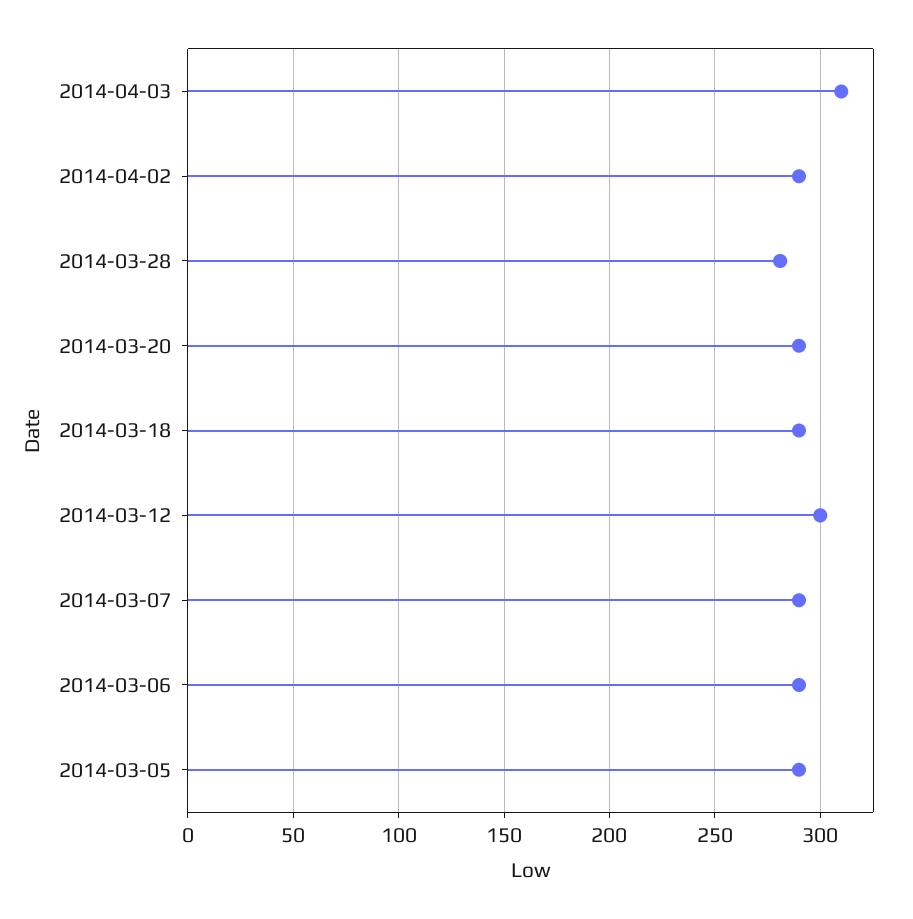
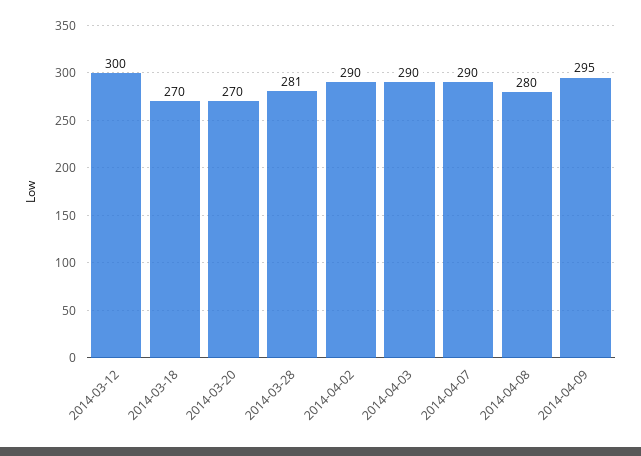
2014-04-03: 310 -> 290
2014-03-20: 290 -> 270
2014-03-18: 290 -> 270
2014-03-07: 290 -> none
2014-03-06: 290 -> none
2014-03-05: 290 -> none
2014-04-07: none -> 290
2014-04-08: none -> 280
2014-04-09: none -> 295

